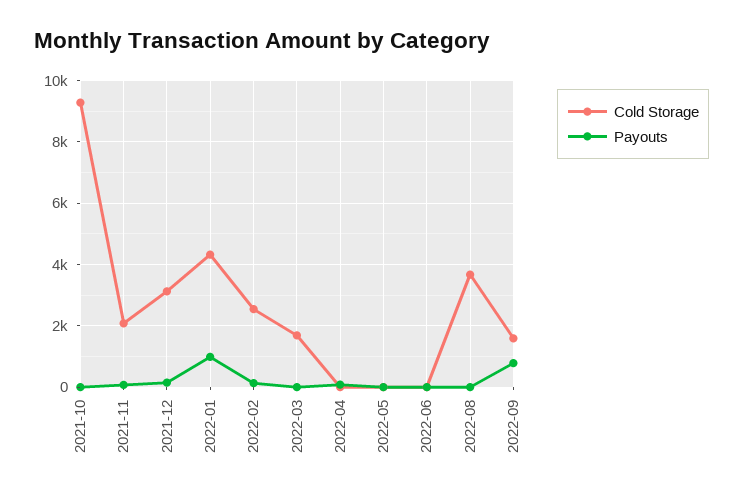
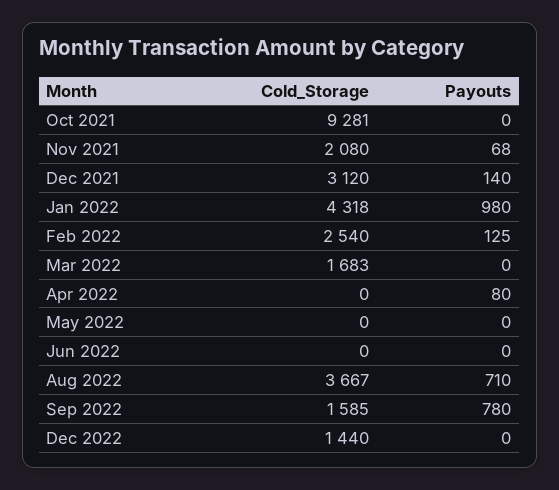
Payouts, 2022-08: 0 -> 710
Cold Storage, Dec 2022: none -> 1440
Payouts, Dec 2022: none -> 0

